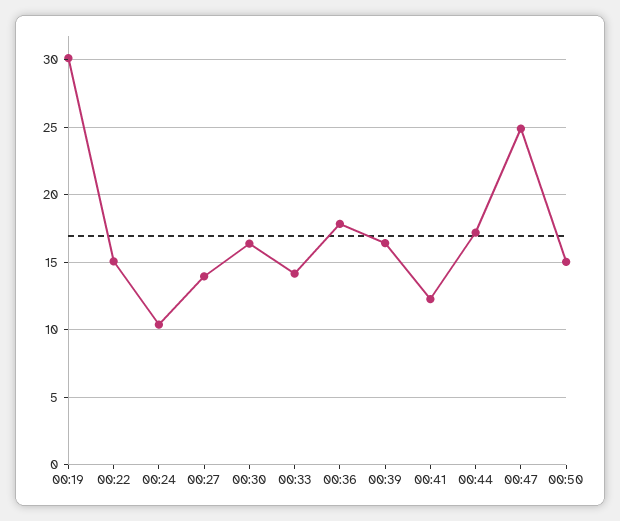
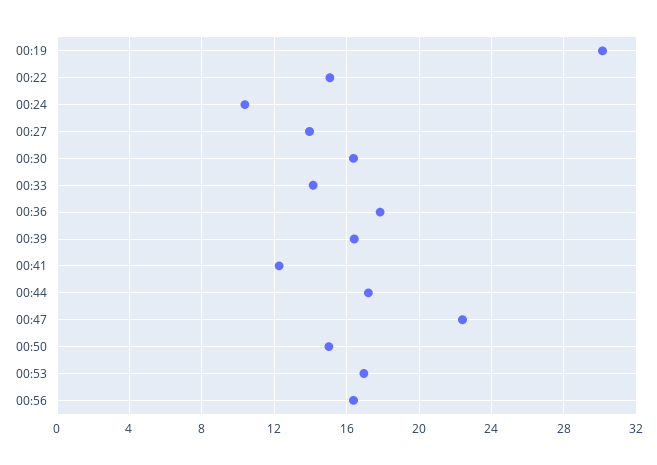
00:47: 25 -> 22.5
00:53: none -> 17
00:56: none -> 16.5

